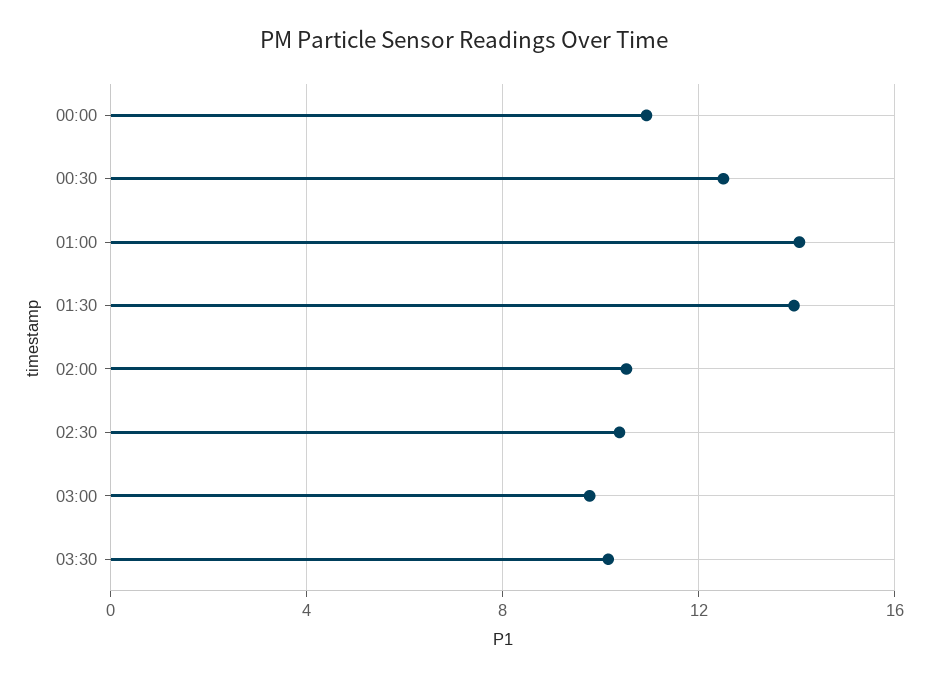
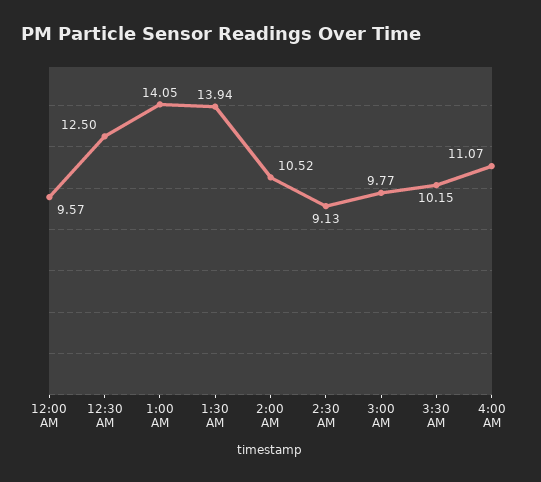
00:00: 11 -> 9.57
02:30: 10.5 -> 9.13
4:00 AM: none -> 11.07

